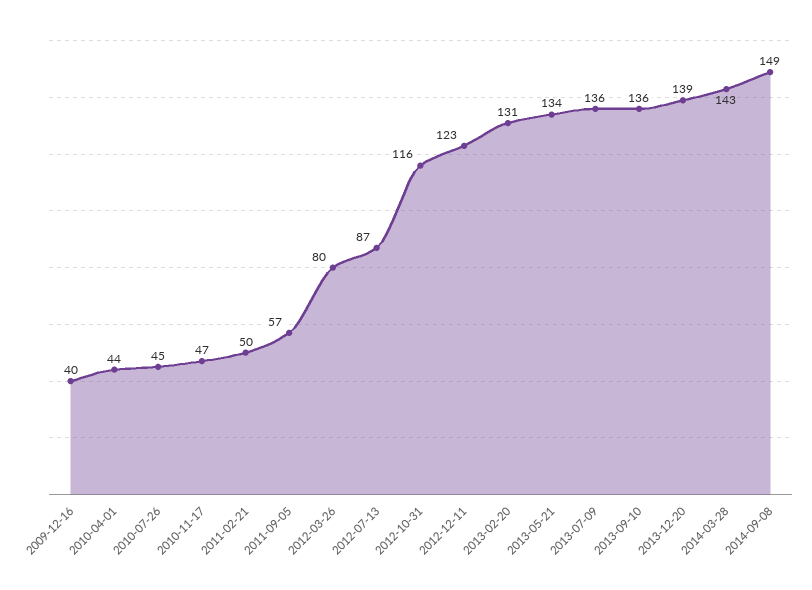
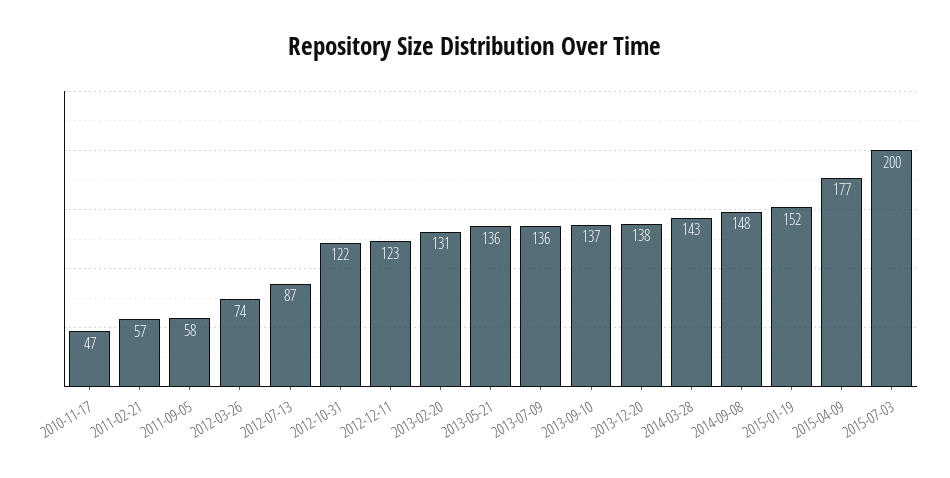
2009-12-16: 40 -> none
2010-04-01: 44 -> none
2010-07-26: 45 -> none
2011-02-21: 50 -> 57
2011-09-05: 57 -> 58
2012-03-26: 80 -> 74
2012-10-31: 116 -> 122
2013-05-21: 134 -> 136
2013-09-10: 136 -> 137
2013-12-20: 139 -> 138
2014-09-08: 149 -> 148
2015-01-19: none -> 152
2015-04-09: none -> 177
2015-07-03: none -> 200

